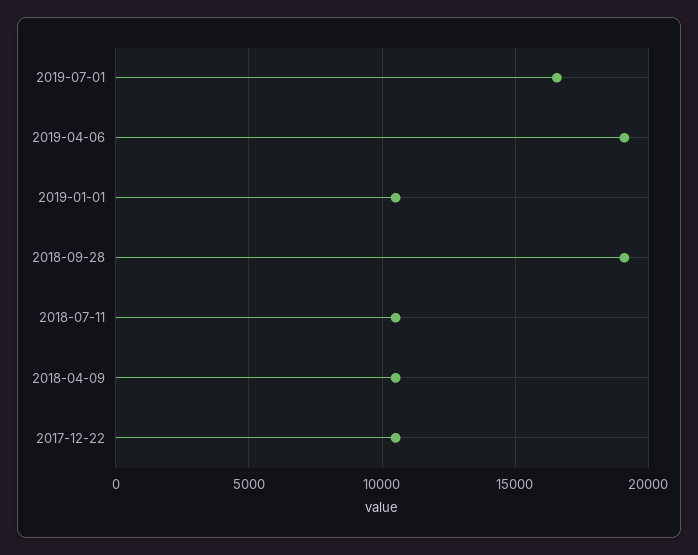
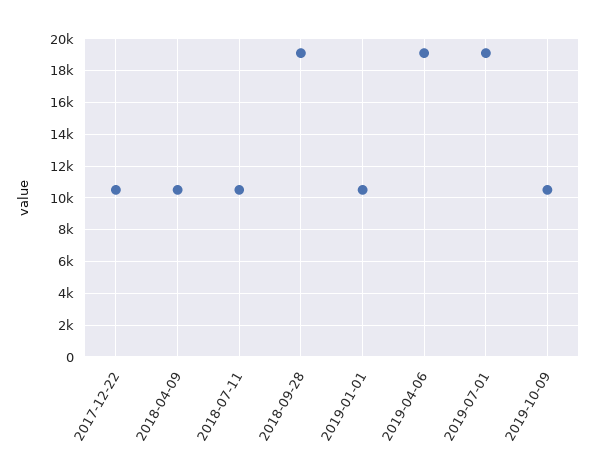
2019-07-01: 16500 -> 19000
2019-10-09: none -> 10500

